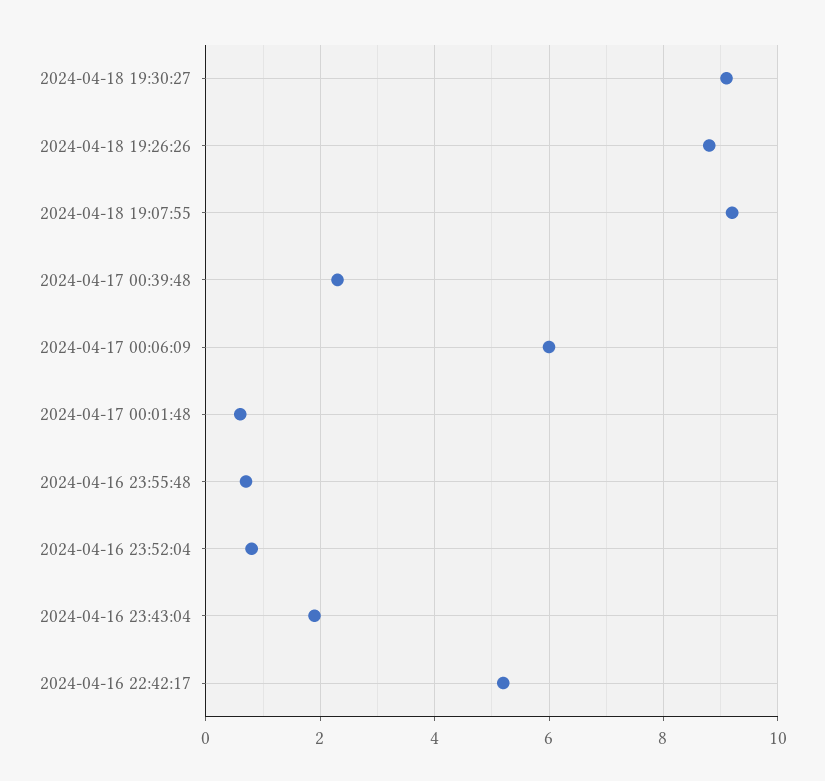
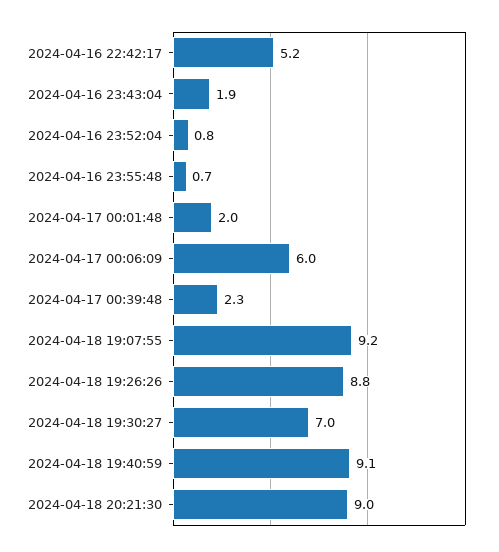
2024-04-18 19:30:27: 9 -> 7
2024-04-17 00:01:48: 0.5 -> 2
2024-04-18 19:40:59: none -> 9.1
2024-04-18 20:21:30: none -> 9

